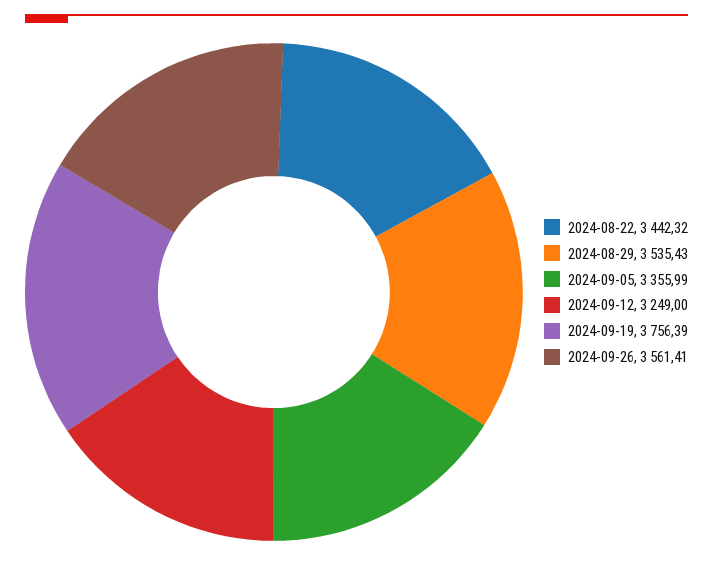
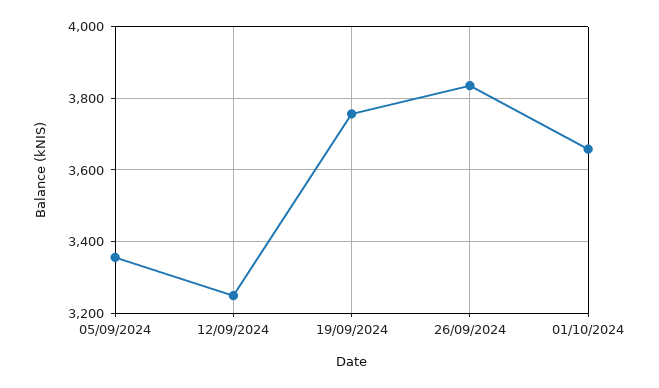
2024-08-22: 3442.32 -> none
2024-08-29: 3535.43 -> none
2024-09-26: 3561.41 -> 3840
01/10/2024: none -> 3660

